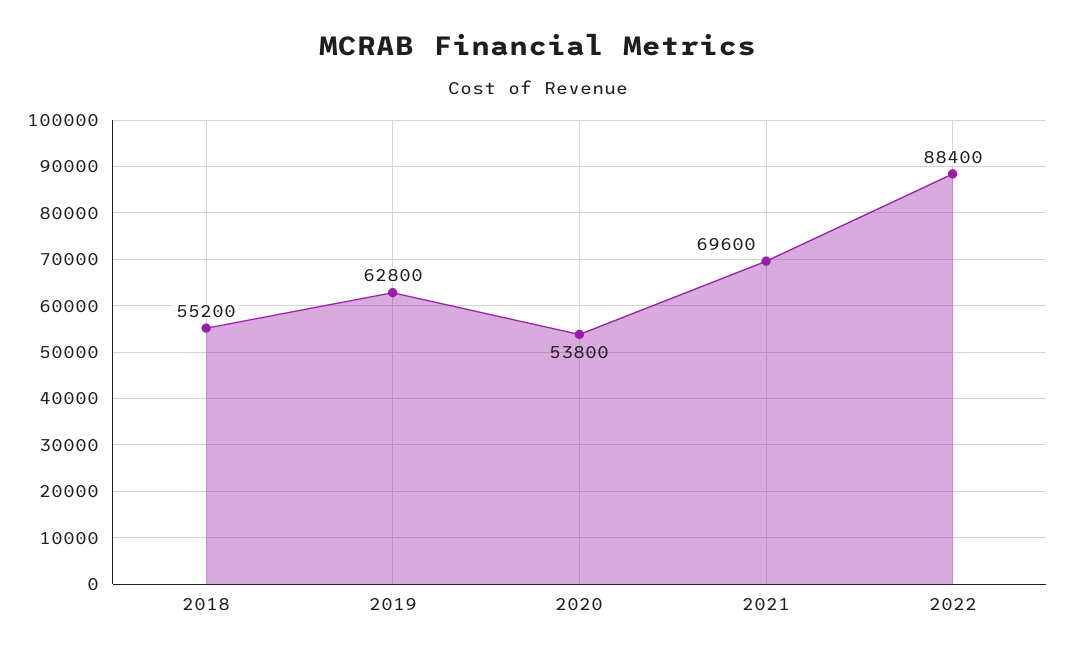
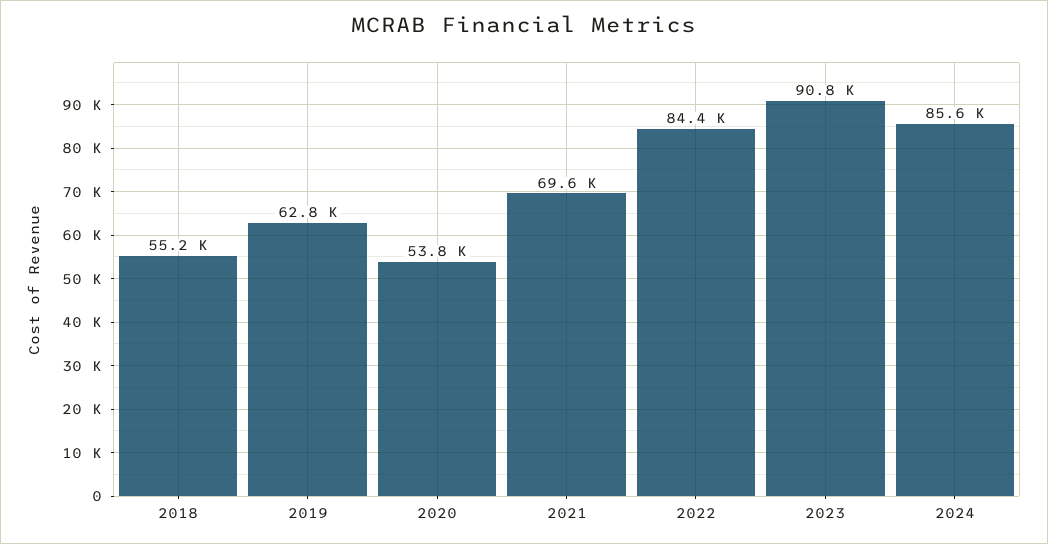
2022: 88400 -> 84400
2023: none -> 90800
2024: none -> 85600

